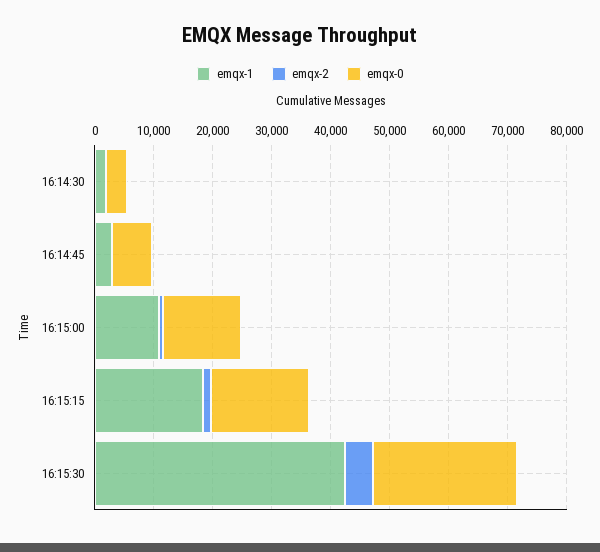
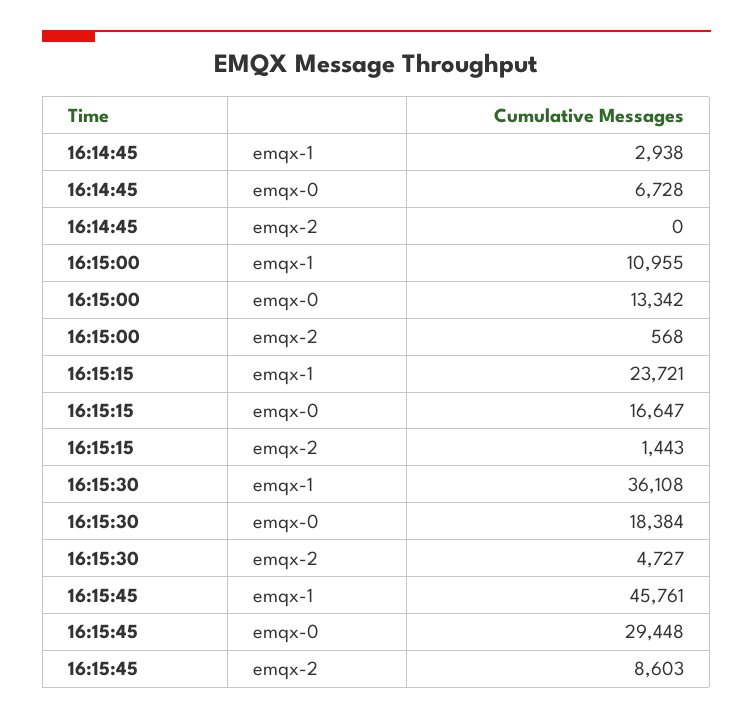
emqx-1, 16:14:30: 2000 -> none
emqx-2, 16:14:30: 0 -> none
emqx-0, 16:14:30: 4000 -> none
emqx-1, 16:15:15: 18000 -> 23721
emqx-1, 16:15:30: 42000 -> 36108
emqx-0, 16:15:30: 24000 -> 18384
emqx-1, 16:15:45: none -> 45761
emqx-0, 16:15:45: none -> 29448
emqx-2, 16:15:45: none -> 8603

